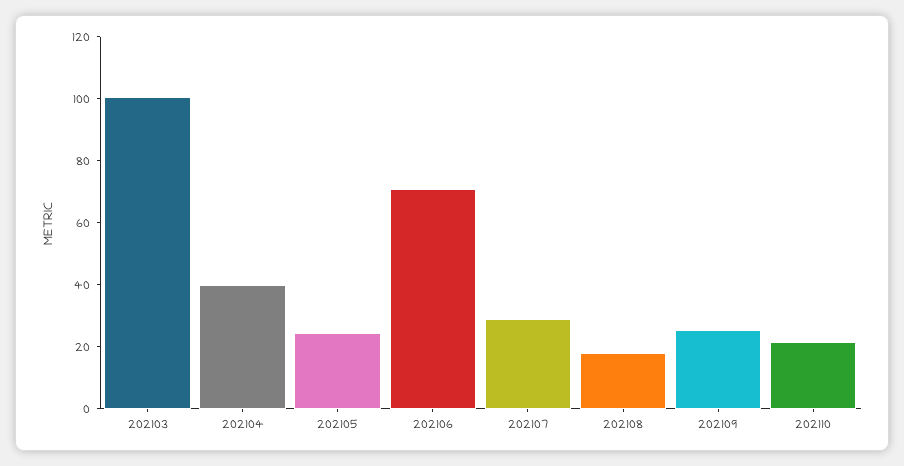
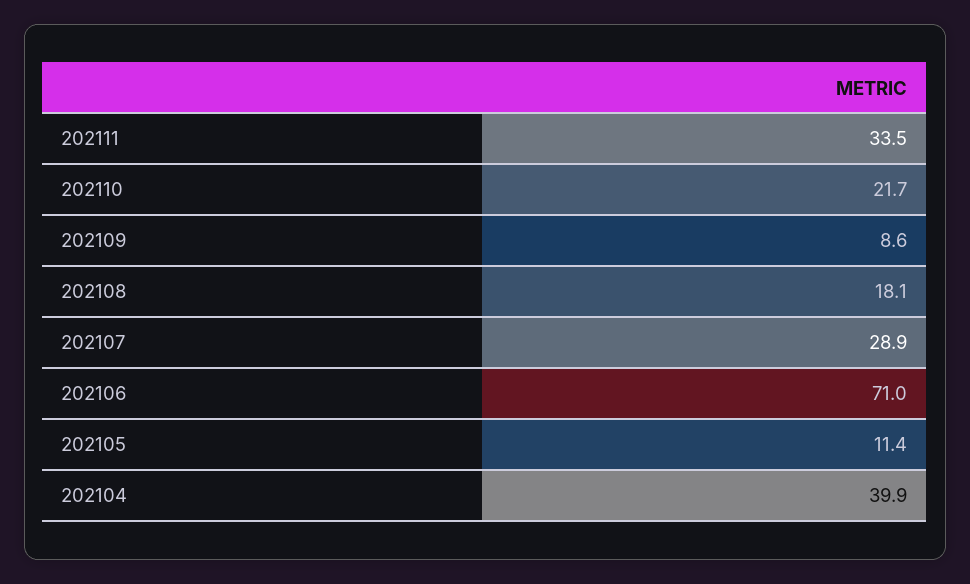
202103: 100 -> none
202105: 25 -> 11.4
202109: 25 -> 8.6
202111: none -> 33.5

